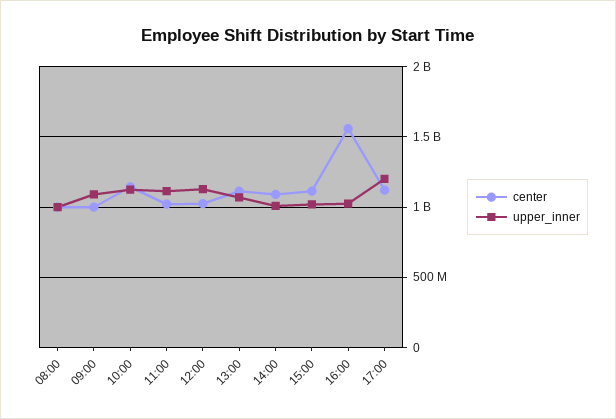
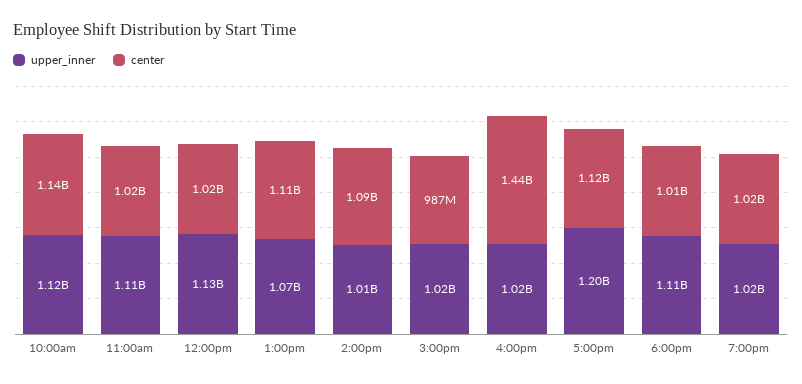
center, 08:00: 1000000000 -> none
upper_inner, 08:00: 1000000000 -> none
center, 09:00: 1000000000 -> none
upper_inner, 09:00: 1100000000 -> none
center, 15:00: 1100000000 -> 987000000
center, 16:00: 1550000000 -> 1440000000
upper_inner, 6:00pm: none -> 1110000000
center, 6:00pm: none -> 1010000000
upper_inner, 7:00pm: none -> 1020000000
center, 7:00pm: none -> 1020000000

